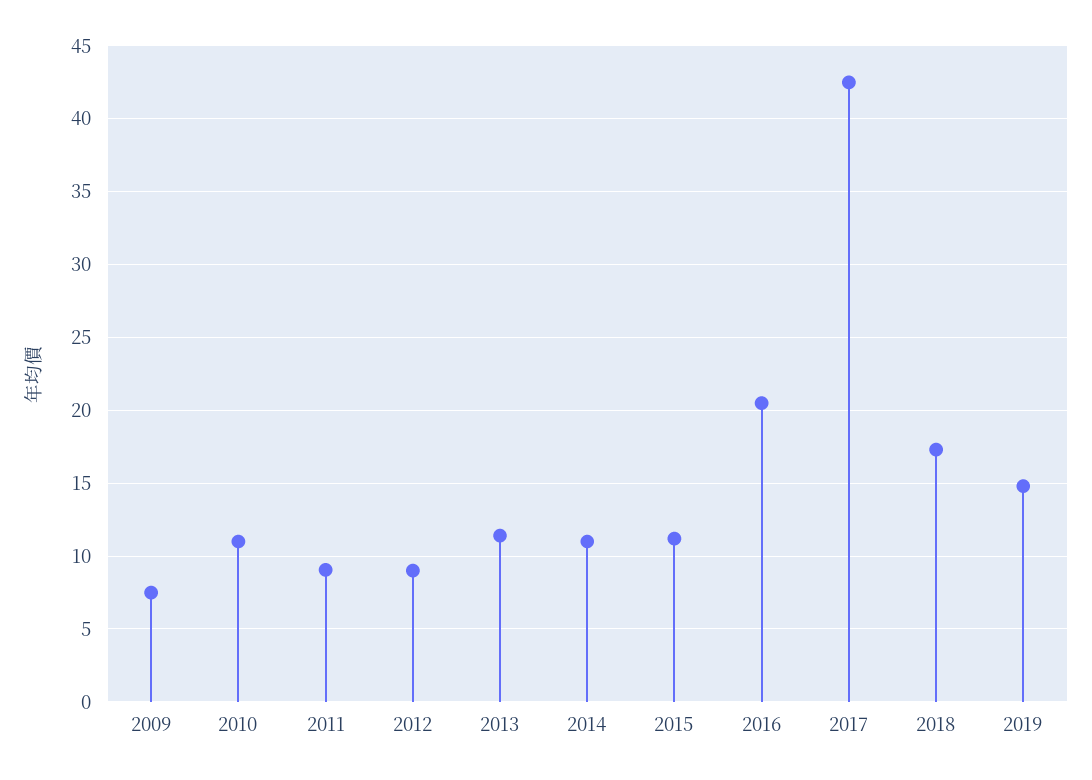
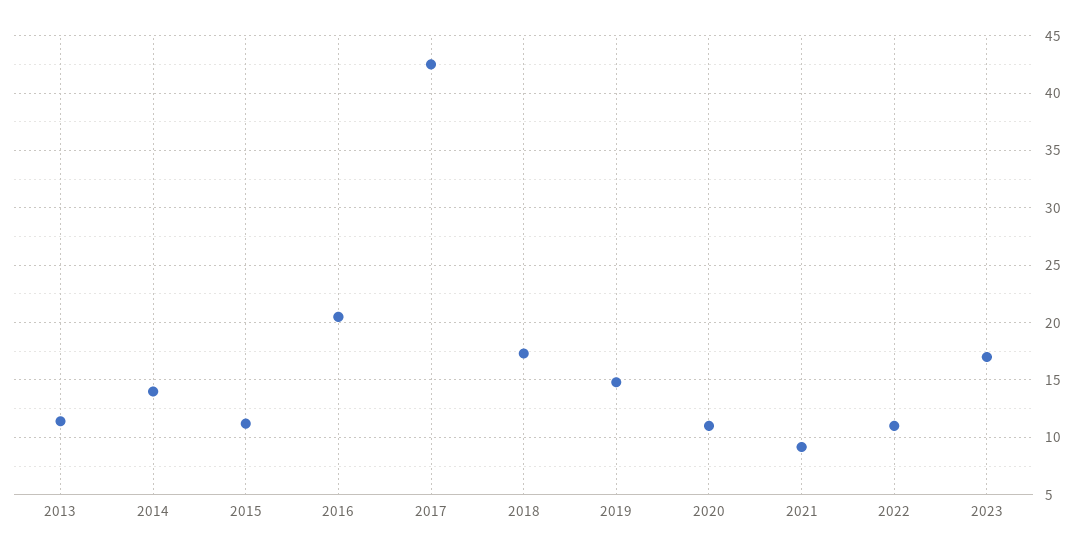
2009: 7.5 -> none
2010: 11 -> none
2011: 9 -> none
2012: 9 -> none
2014: 11 -> 14
2020: none -> 11
2021: none -> 9
2022: none -> 11
2023: none -> 17

